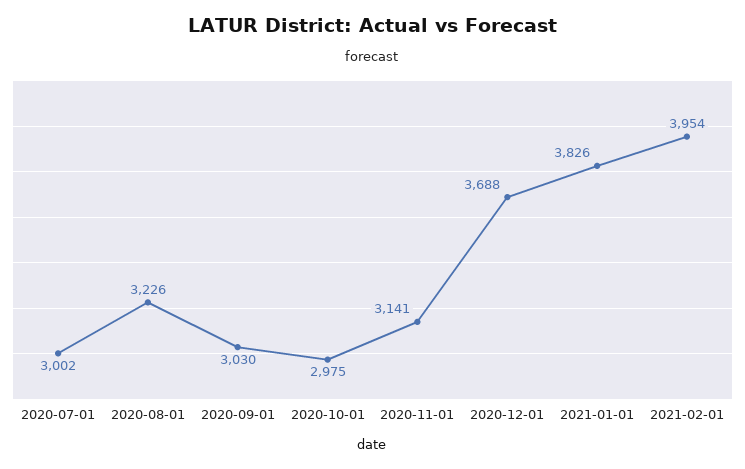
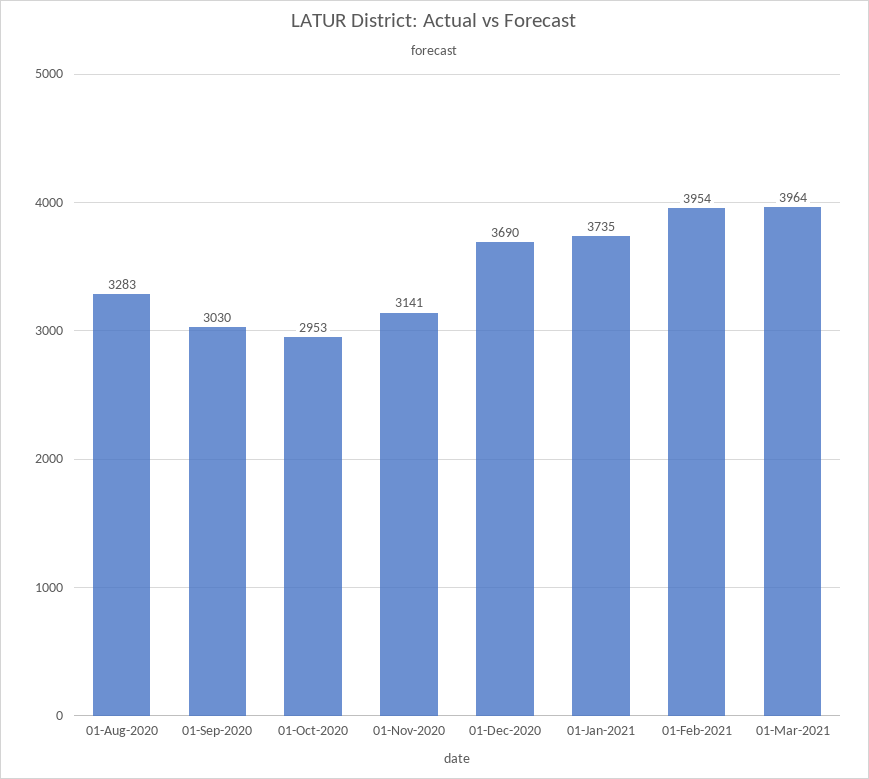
2020-07-01: 3002 -> none
2020-08-01: 3226 -> 3283
2020-10-01: 2975 -> 2953
2020-12-01: 3688 -> 3690
2021-01-01: 3826 -> 3735
01-Mar-2021: none -> 3964

